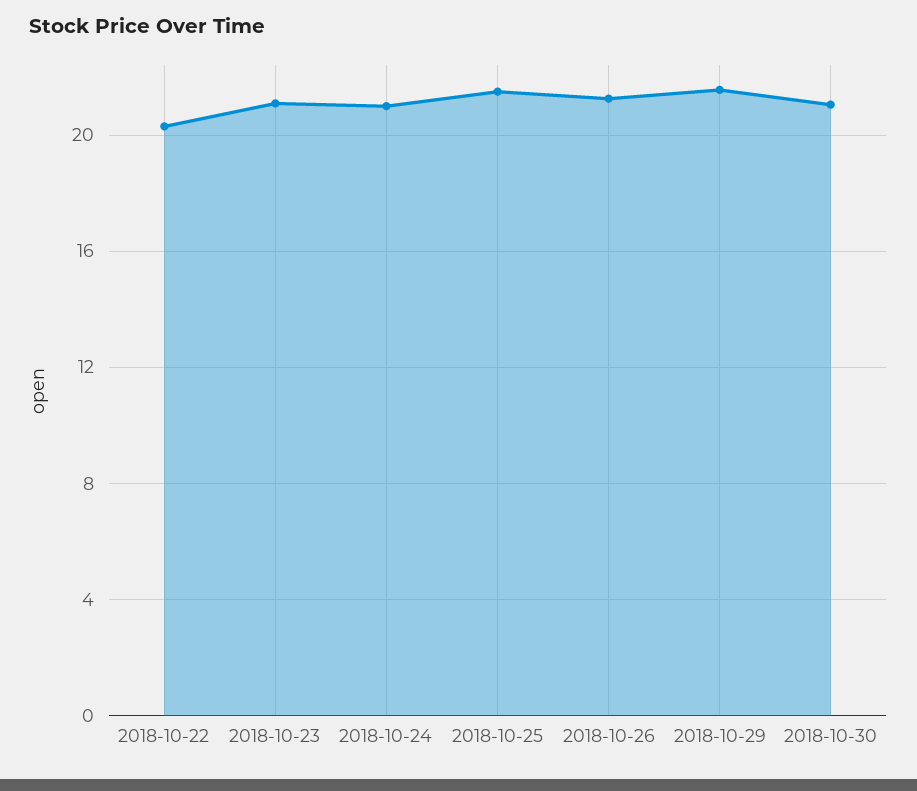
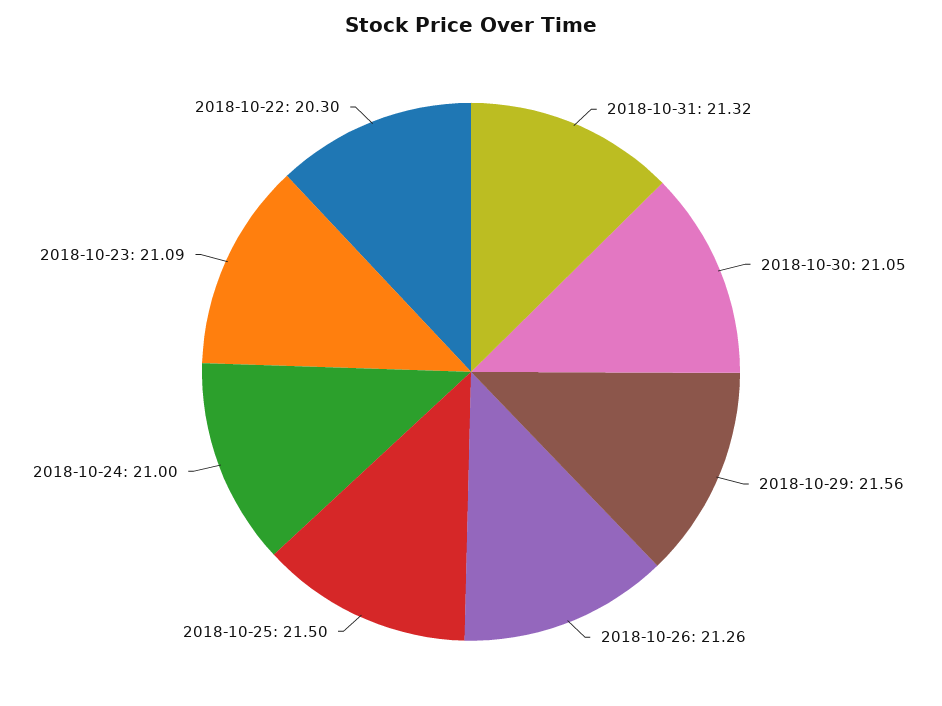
2018-10-31: none -> 21.32

